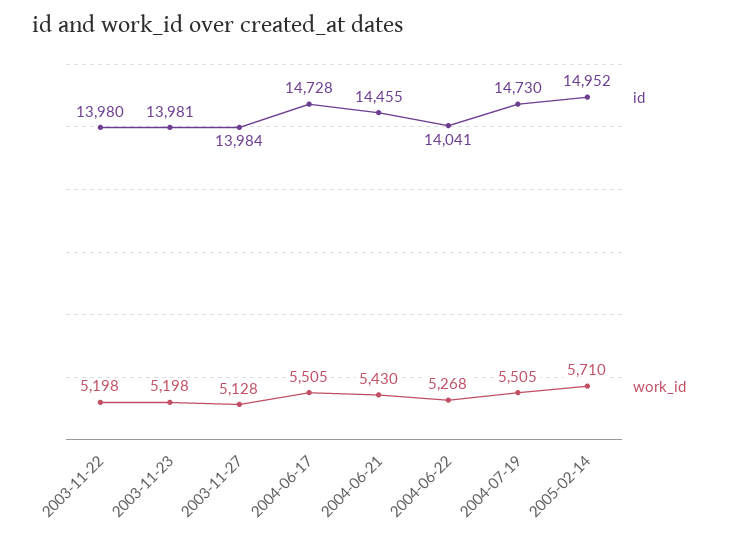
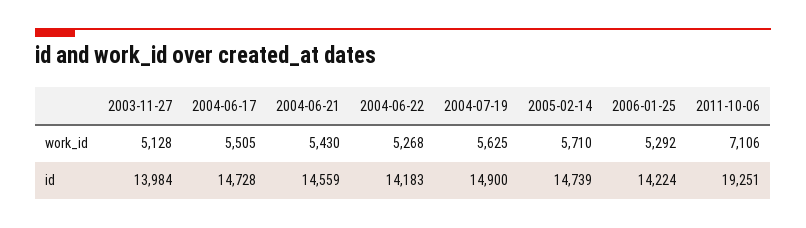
id, 2003-11-22: 13980 -> none
work_id, 2003-11-22: 5198 -> none
id, 2003-11-23: 13981 -> none
work_id, 2003-11-23: 5198 -> none
id, 2004-06-21: 14455 -> 14559
id, 2004-06-22: 14041 -> 14183
id, 2004-07-19: 14730 -> 14900
work_id, 2004-07-19: 5505 -> 5625
id, 2005-02-14: 14952 -> 14739
work_id, 2006-01-25: none -> 5292
work_id, 2011-10-06: none -> 7106
id, 2006-01-25: none -> 14224
id, 2011-10-06: none -> 19251

